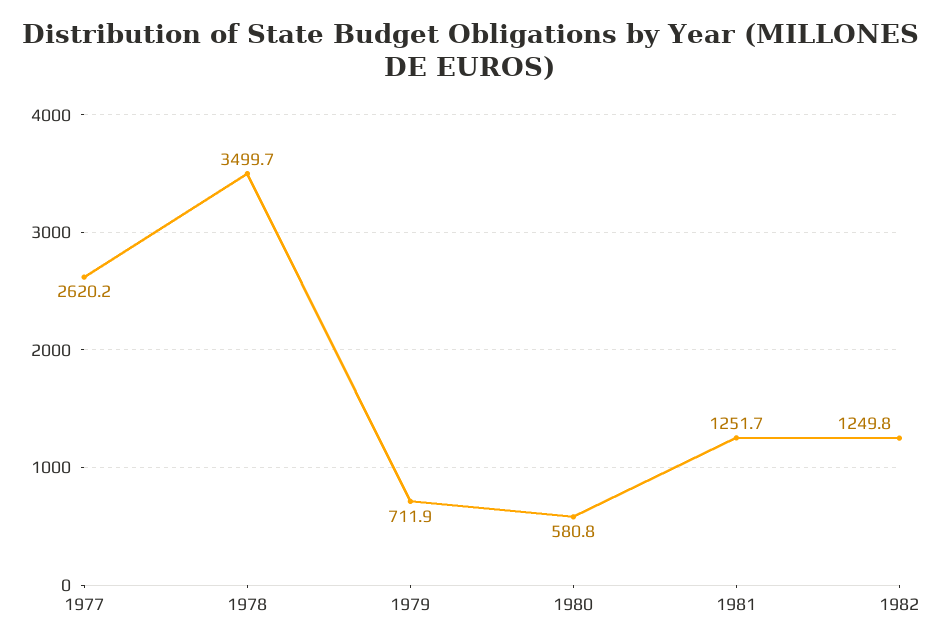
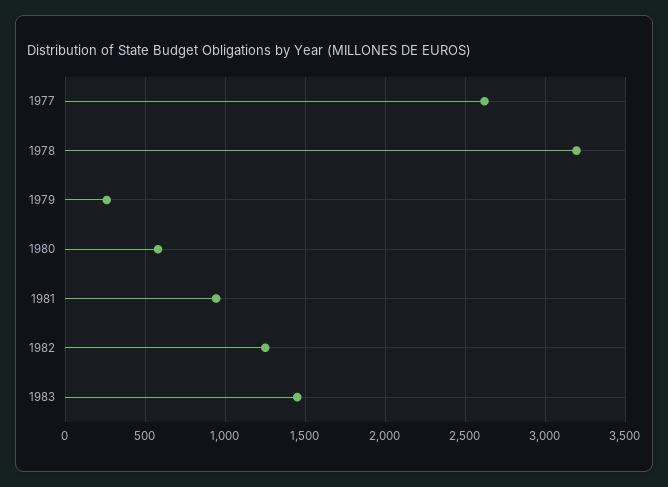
1978: 3499.7 -> 3200
1979: 711.9 -> 250
1981: 1251.7 -> 950
1983: none -> 1450

